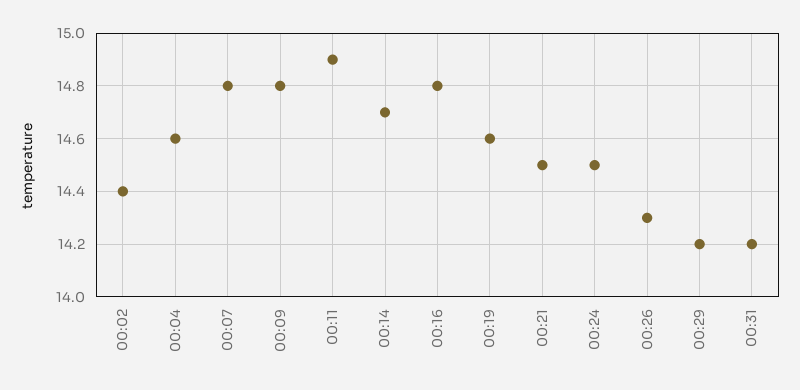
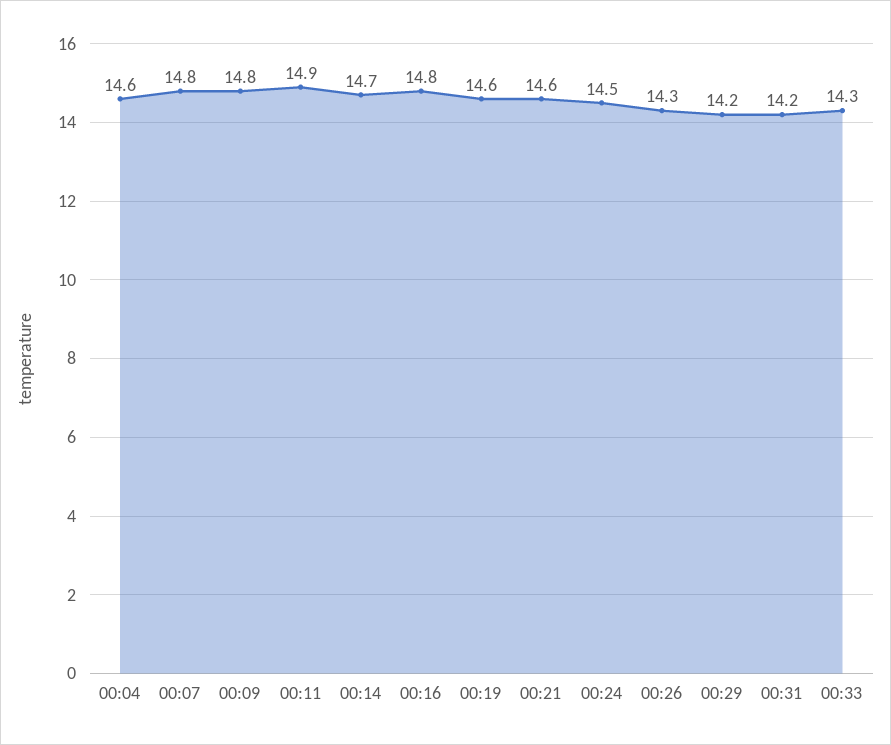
00:02: 14.4 -> none
00:21: 14.5 -> 14.6
00:33: none -> 14.3

